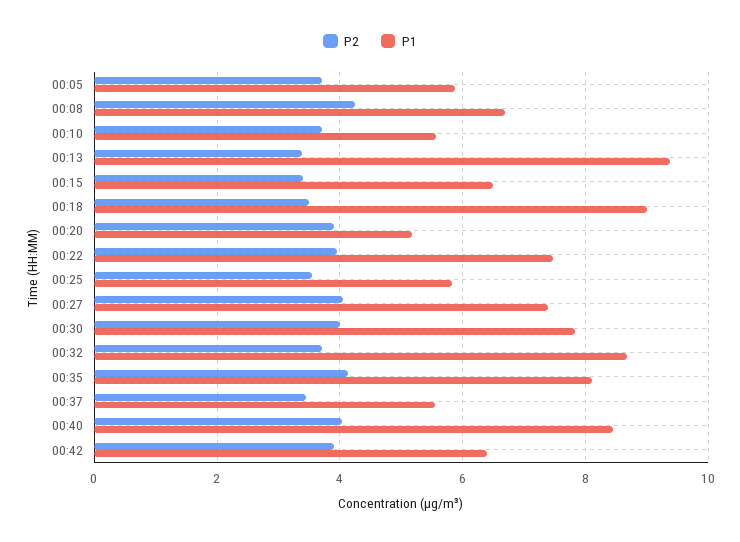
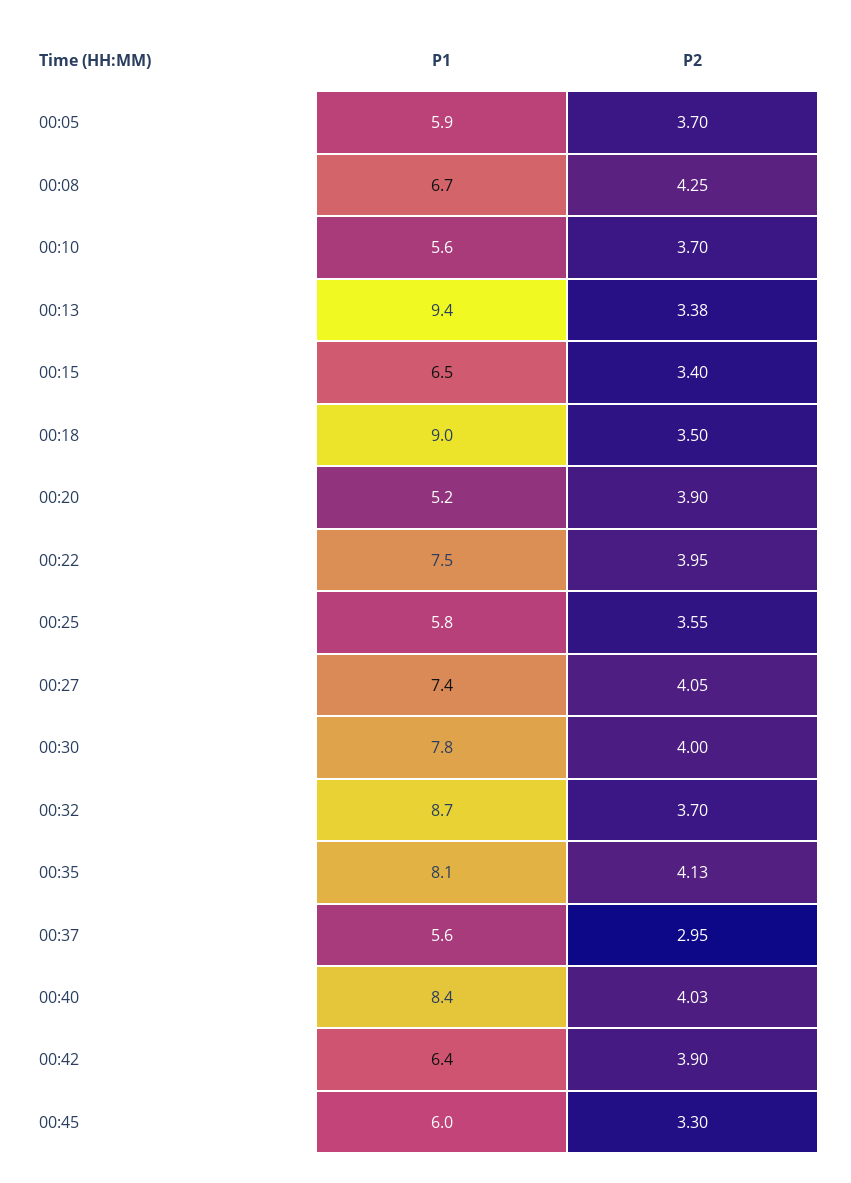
P2, 00:37: 3.4 -> 2.95
P1, 00:45: none -> 6
P2, 00:45: none -> 3.3

